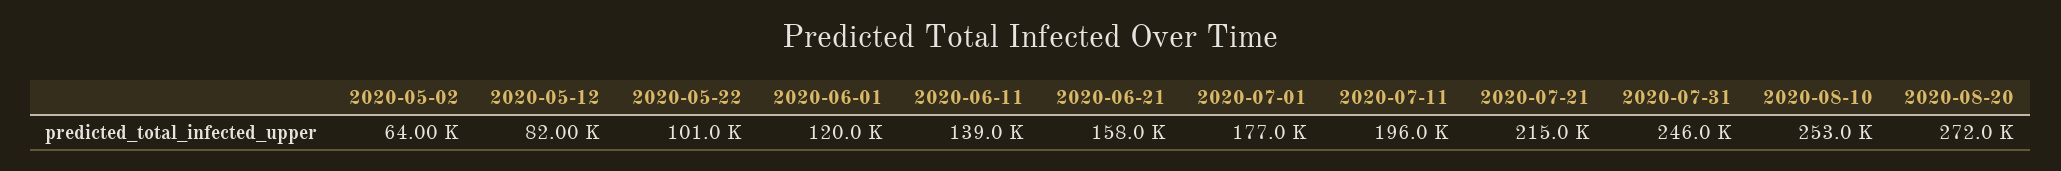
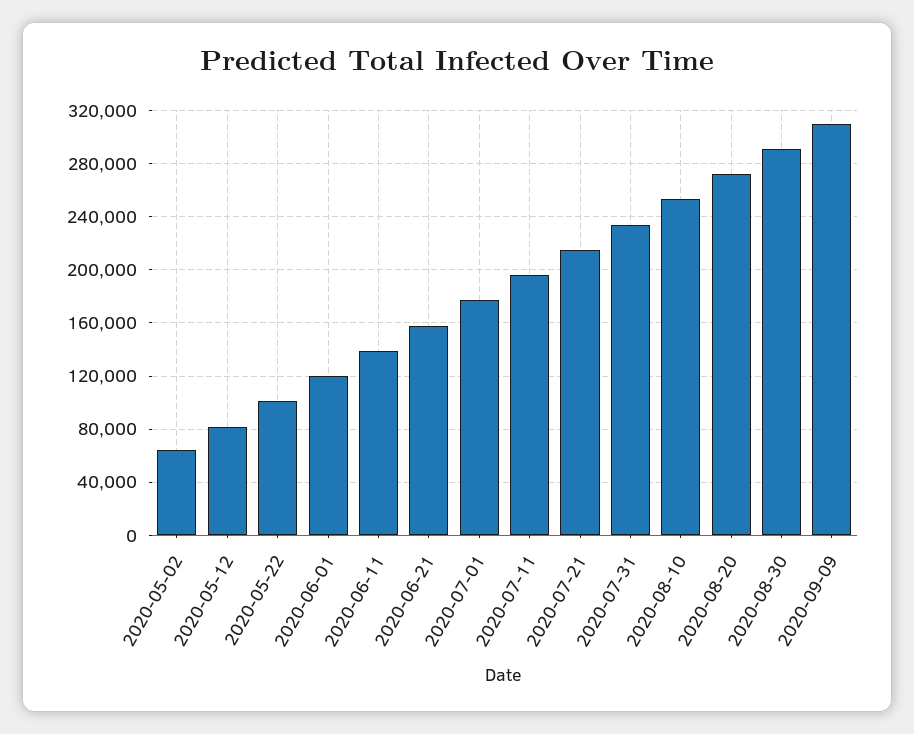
2020-07-31: 246000 -> 235000
2020-08-30: none -> 290000
2020-09-09: none -> 310000

